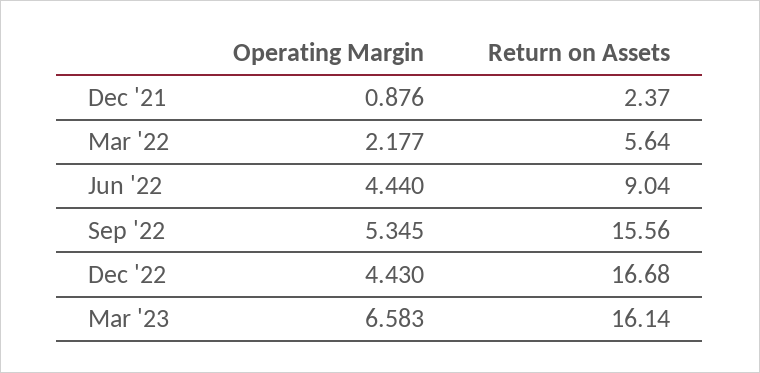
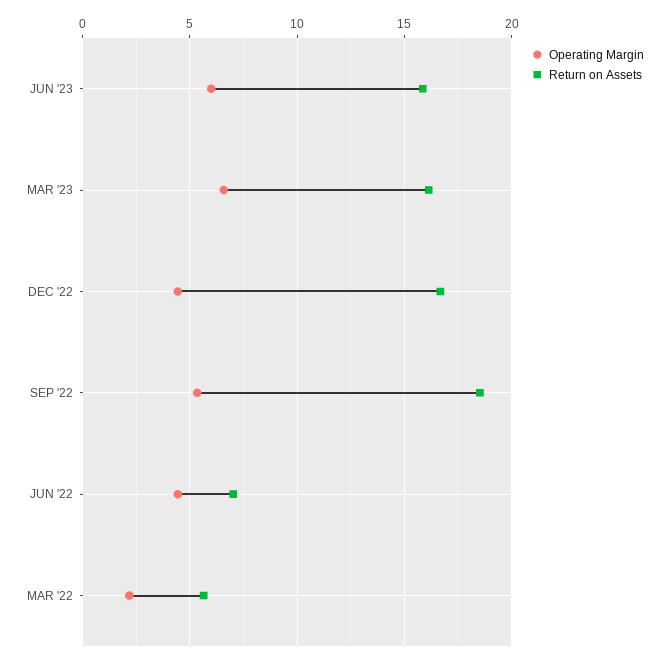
Operating Margin, Dec '21: 0.876 -> none
Return on Assets, Dec '21: 2.37 -> none
Return on Assets, Jun '22: 9.04 -> 7
Return on Assets, Sep '22: 15.56 -> 18.5
Operating Margin, JUN '23: none -> 6
Return on Assets, JUN '23: none -> 16

